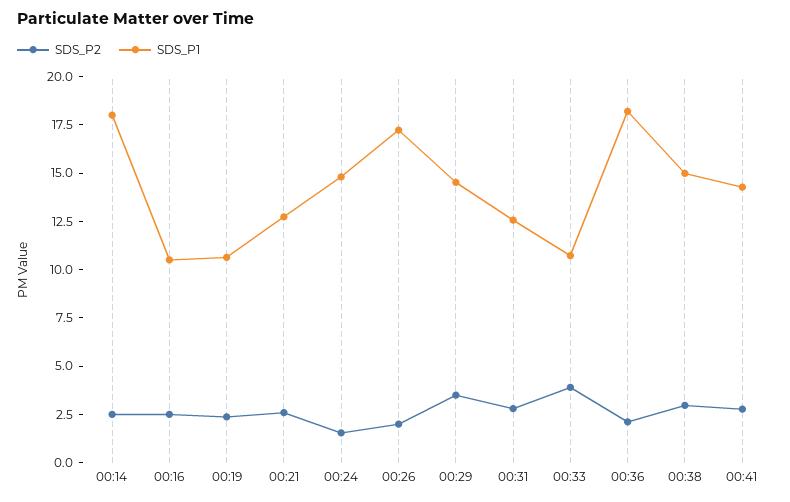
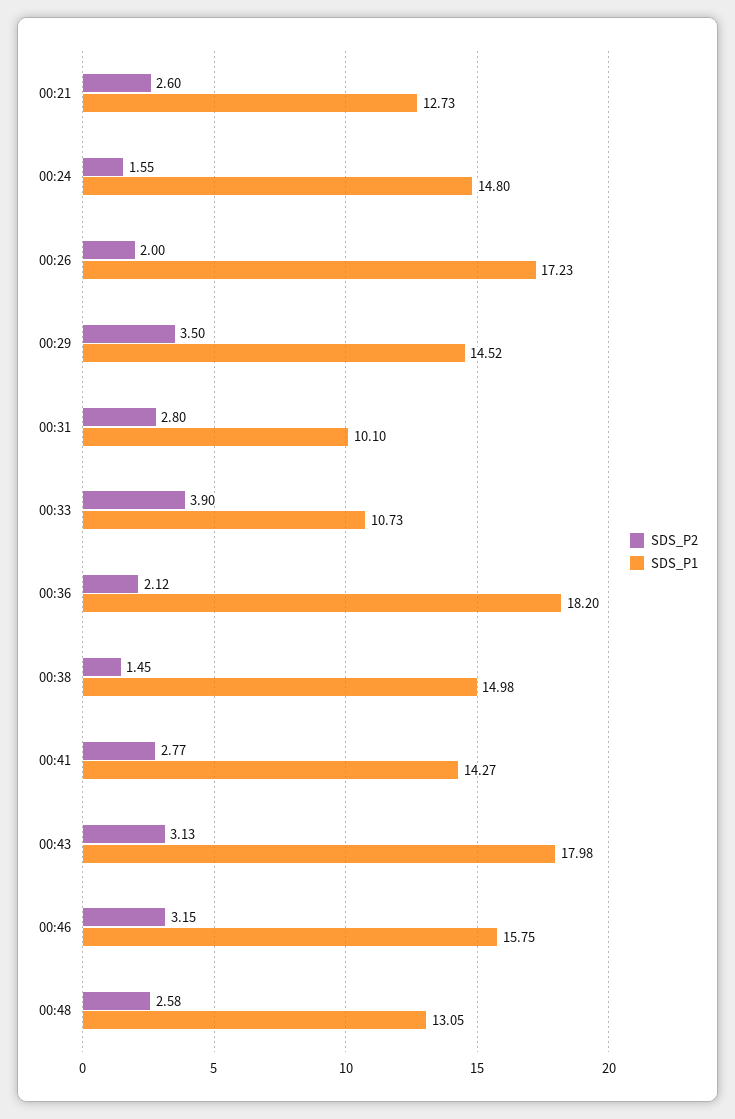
SDS_P2, 00:14: 2.5 -> none
SDS_P1, 00:14: 18 -> none
SDS_P2, 00:16: 2.5 -> none
SDS_P1, 00:16: 10.5 -> none
SDS_P2, 00:19: 2.5 -> none
SDS_P1, 00:19: 10.5 -> none
SDS_P1, 00:31: 12.5 -> 10.1
SDS_P2, 00:38: 3 -> 1.45
SDS_P2, 00:43: none -> 3.13
SDS_P1, 00:43: none -> 17.98
SDS_P2, 00:46: none -> 3.15
SDS_P1, 00:46: none -> 15.75
SDS_P2, 00:48: none -> 2.58
SDS_P1, 00:48: none -> 13.05

